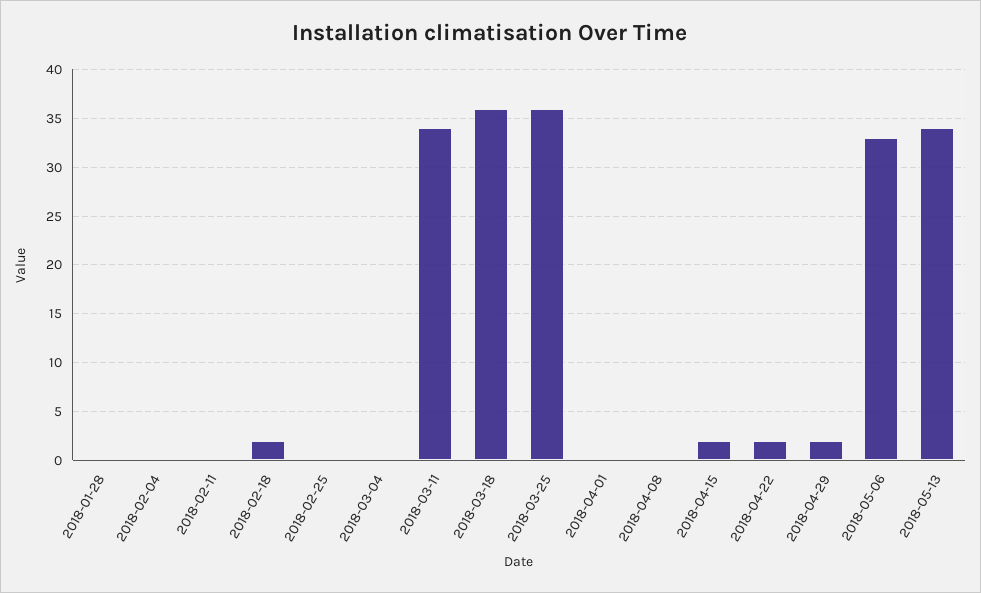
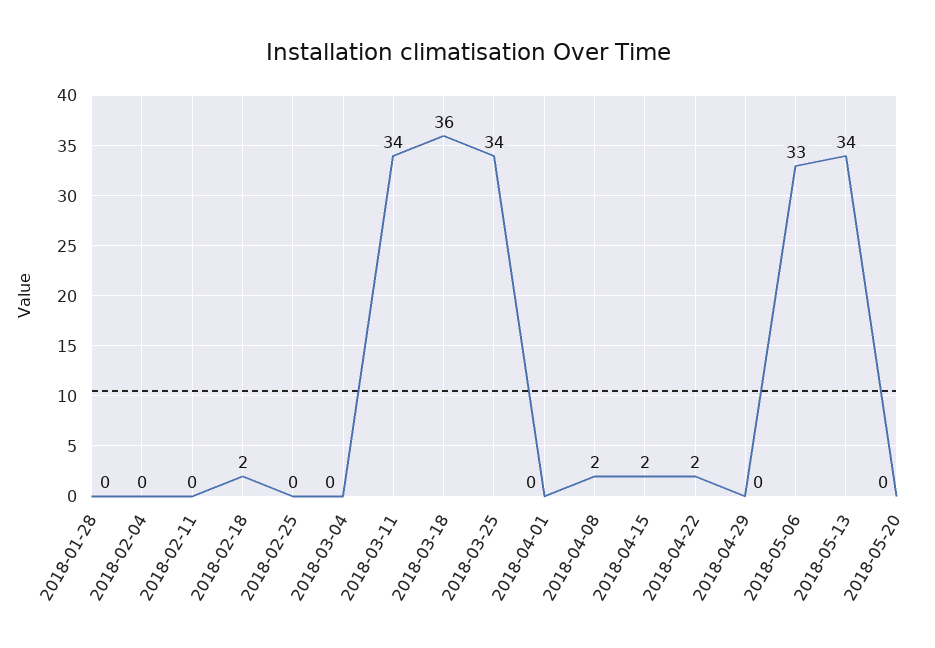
2018-03-25: 36 -> 34
2018-04-08: 0 -> 2
2018-04-29: 2 -> 0
2018-05-20: none -> 0

